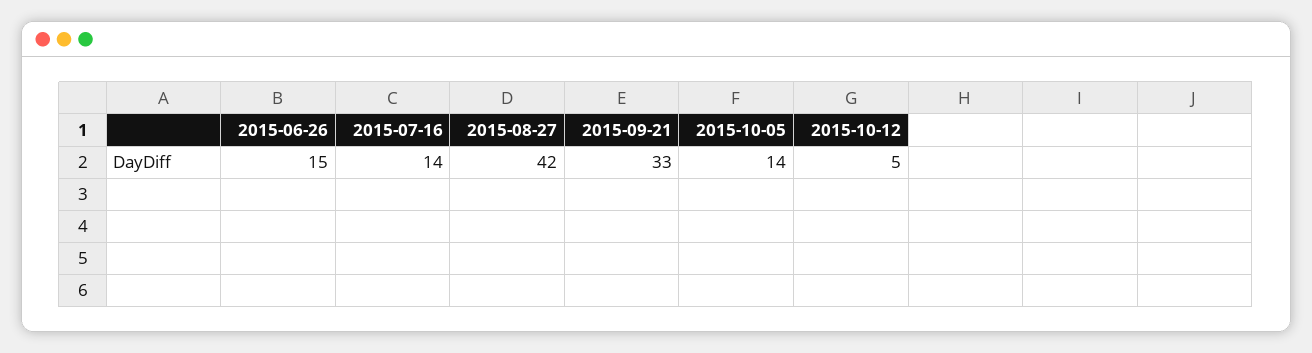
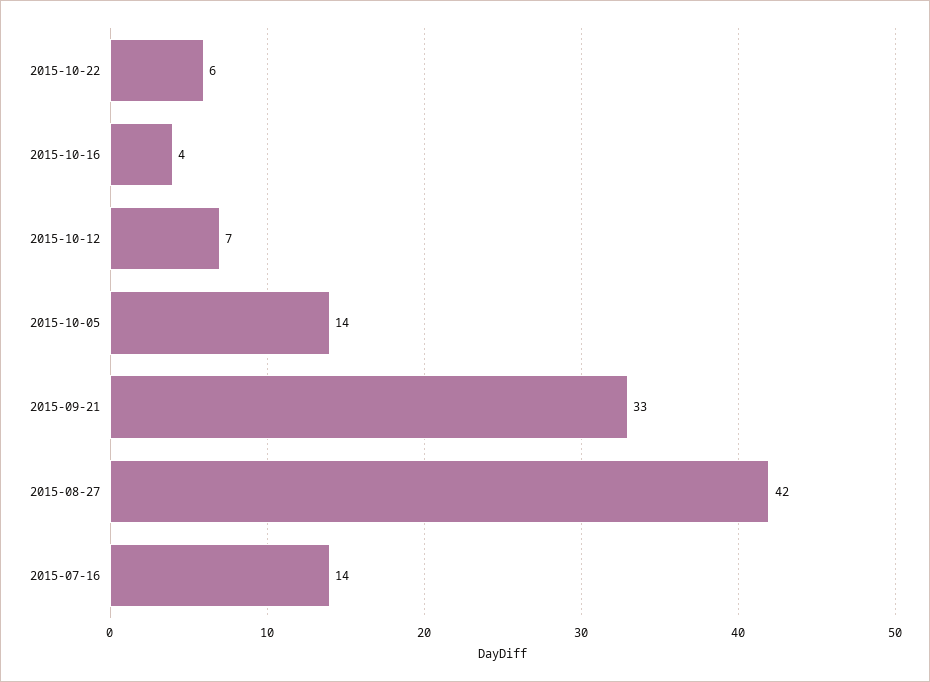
2015-06-26: 15 -> none
2015-10-12: 5 -> 7
2015-10-22: none -> 6
2015-10-16: none -> 4

